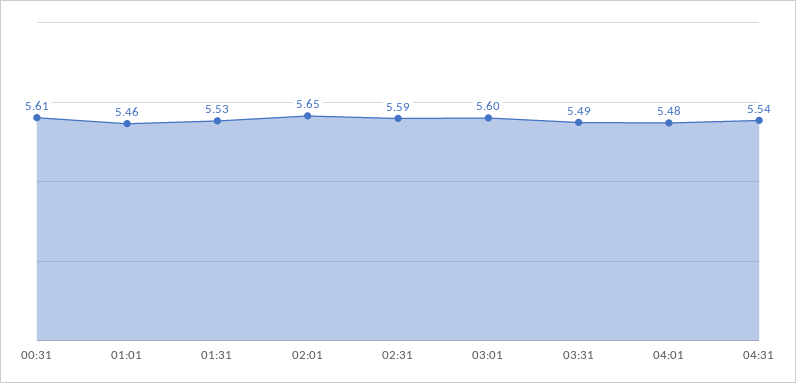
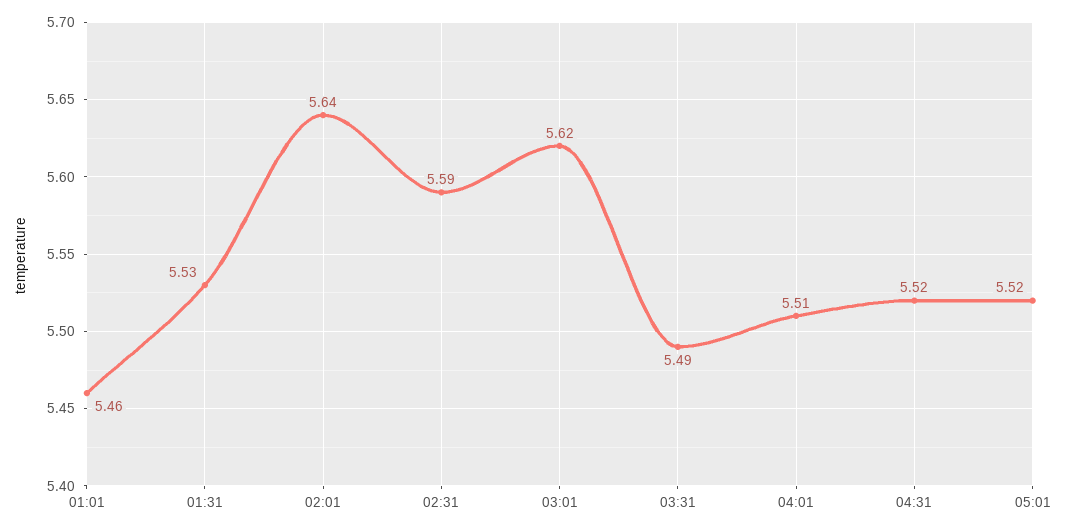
00:31: 5.61 -> none
02:01: 5.65 -> 5.64
03:01: 5.6 -> 5.62
04:01: 5.48 -> 5.51
04:31: 5.54 -> 5.52
05:01: none -> 5.52

